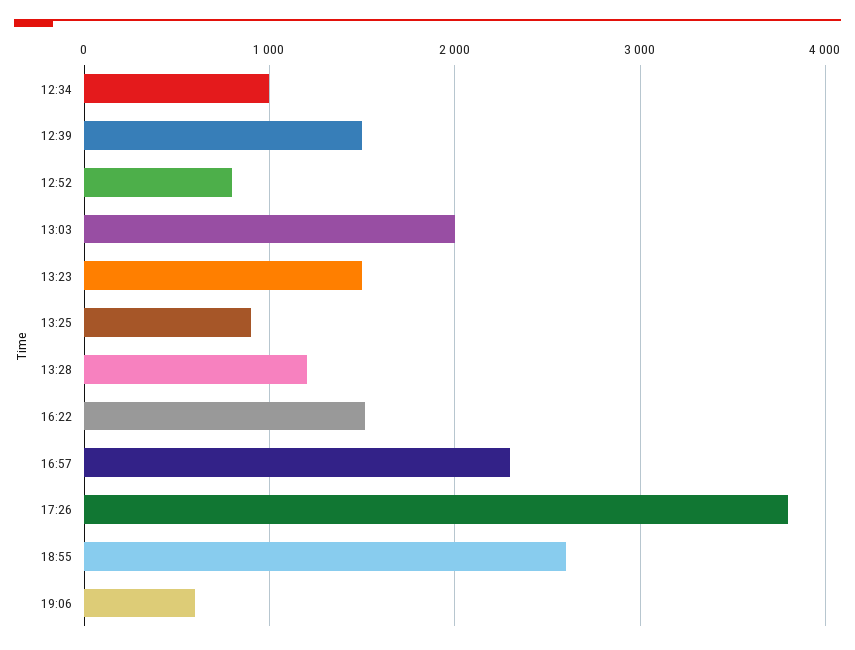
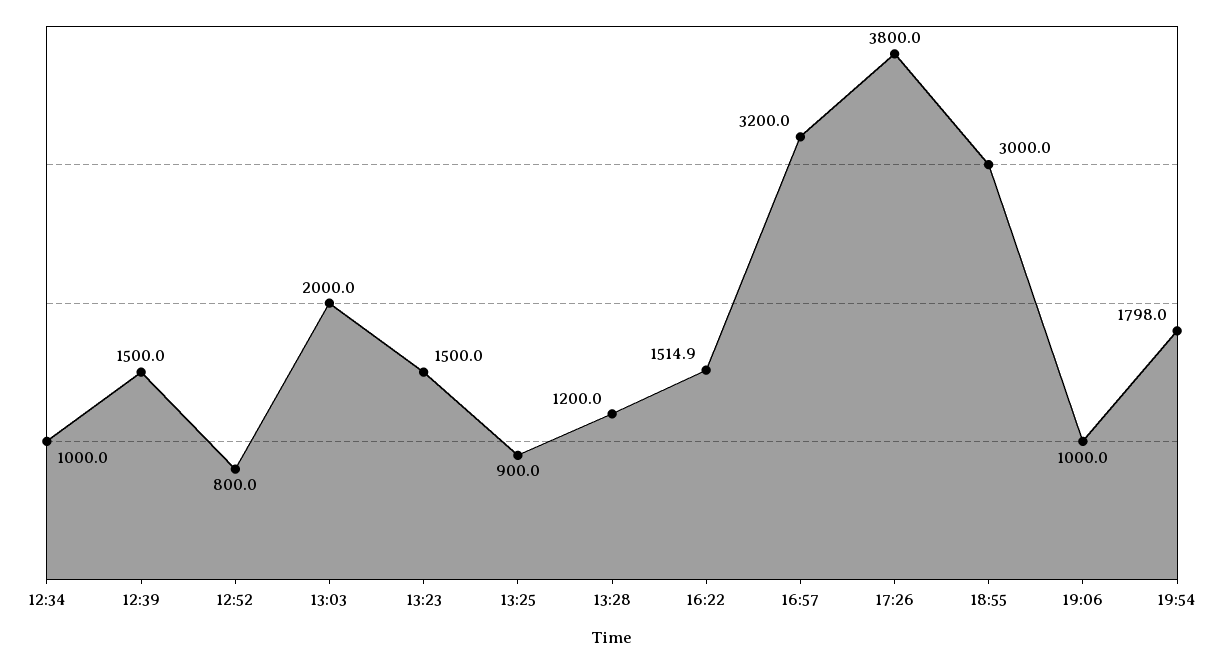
16:57: 2300 -> 3200
18:55: 2600 -> 3000
19:06: 600 -> 1000
19:54: none -> 1798

